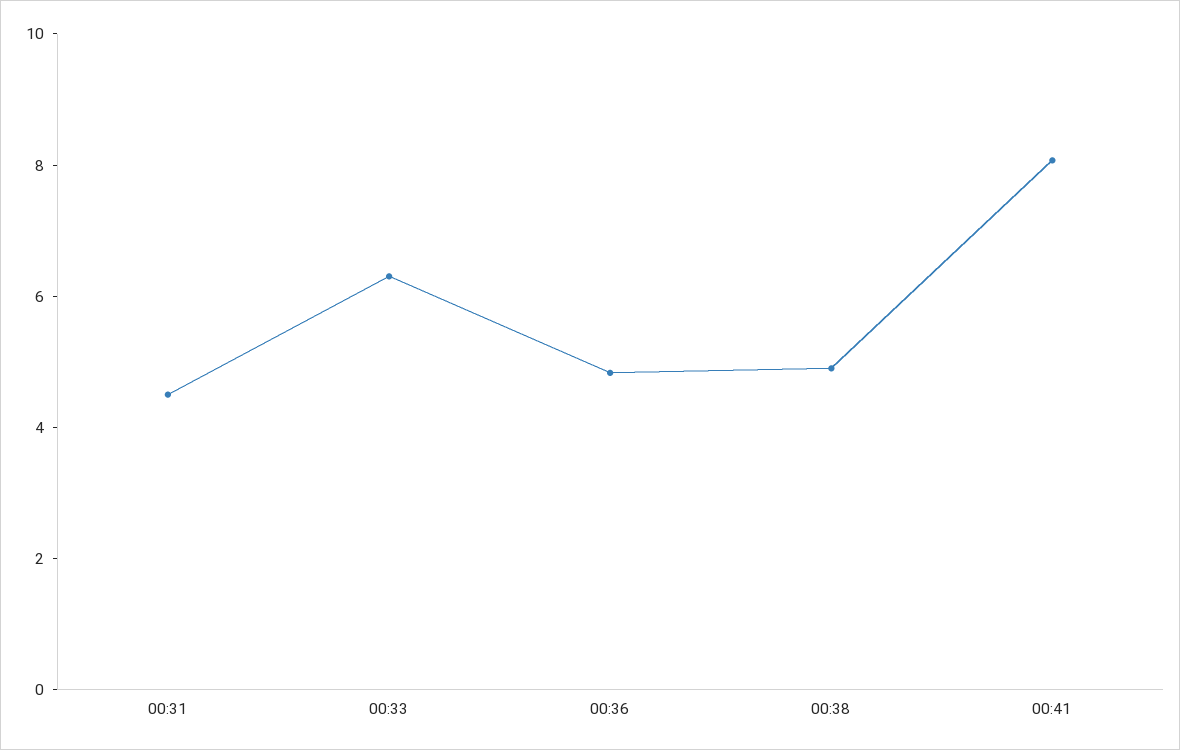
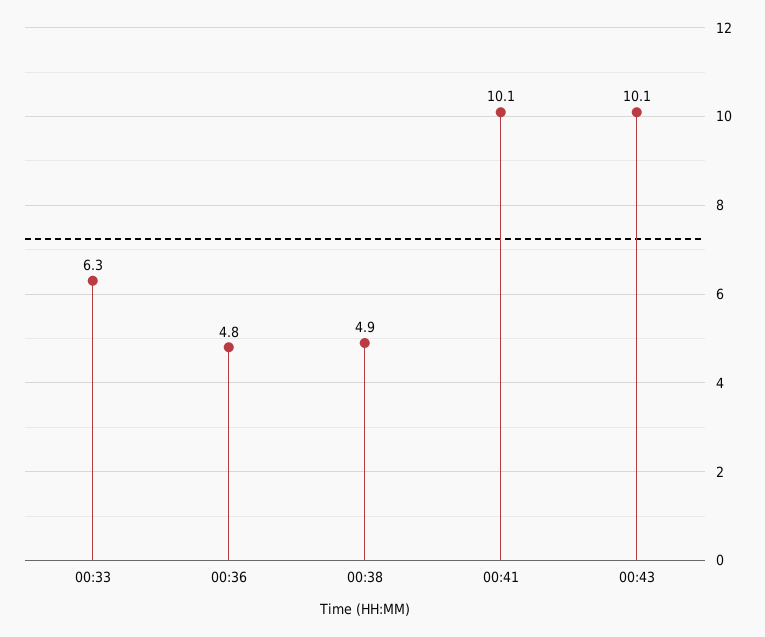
00:31: 4.5 -> none
00:41: 8 -> 10.1
00:43: none -> 10.1

